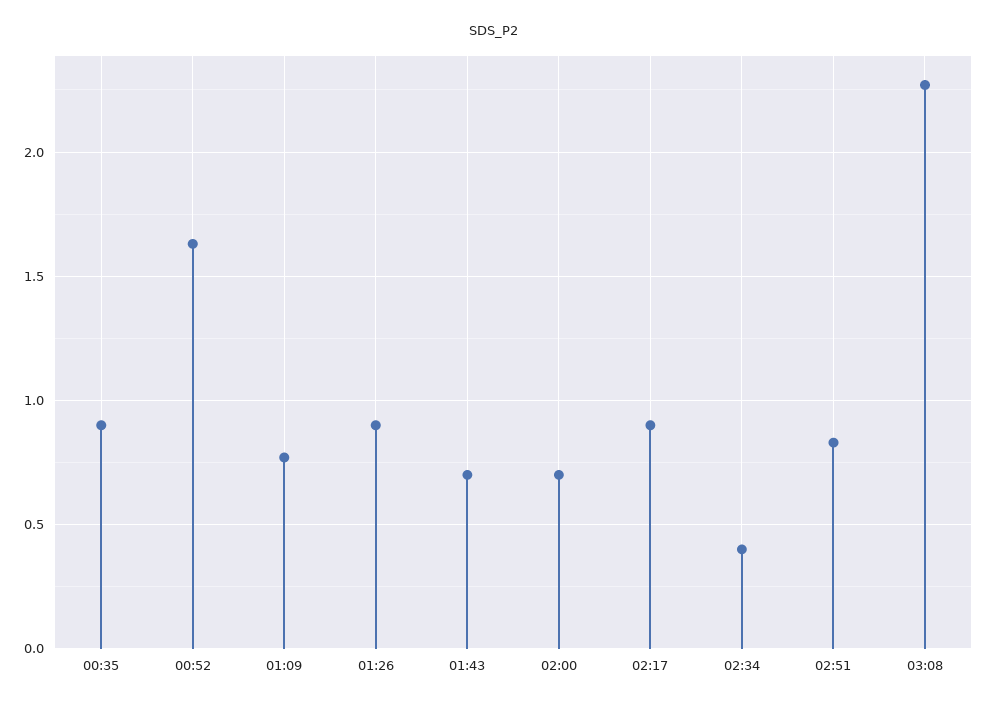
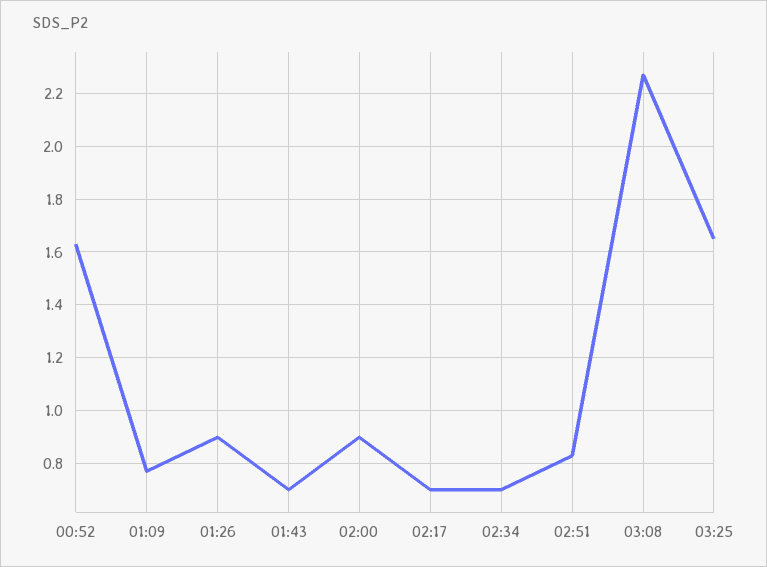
00:35: 0.9 -> none
02:00: 0.7 -> 0.9
02:17: 0.9 -> 0.7
02:34: 0.4 -> 0.7
03:25: none -> 1.65

